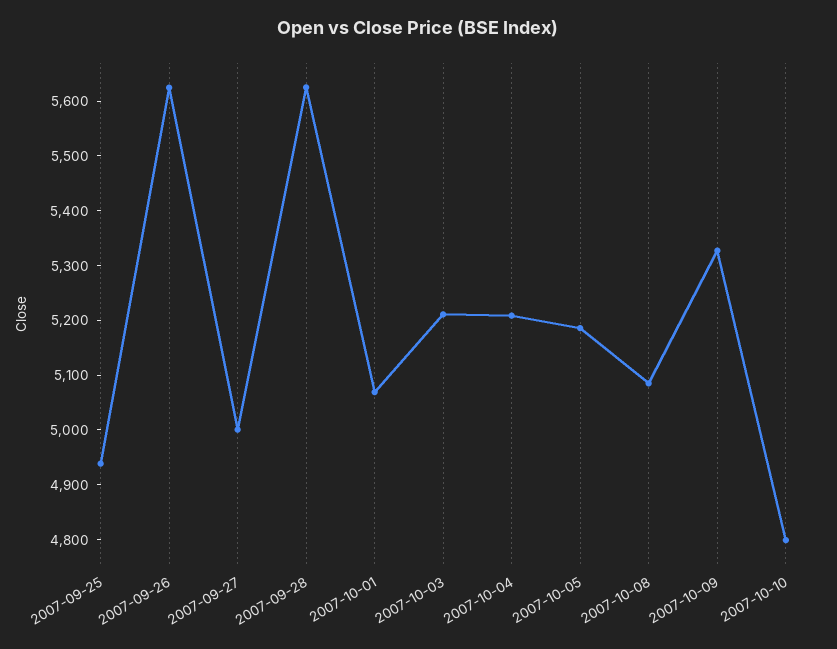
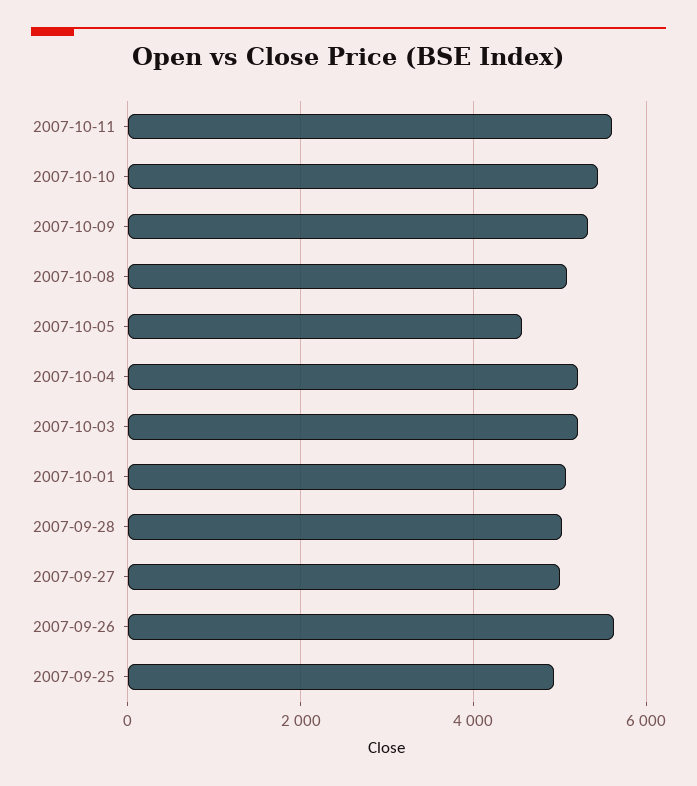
2007-09-28: 5620 -> 5000
2007-10-05: 5180 -> 4600
2007-10-10: 4800 -> 5400
2007-10-11: none -> 5600

